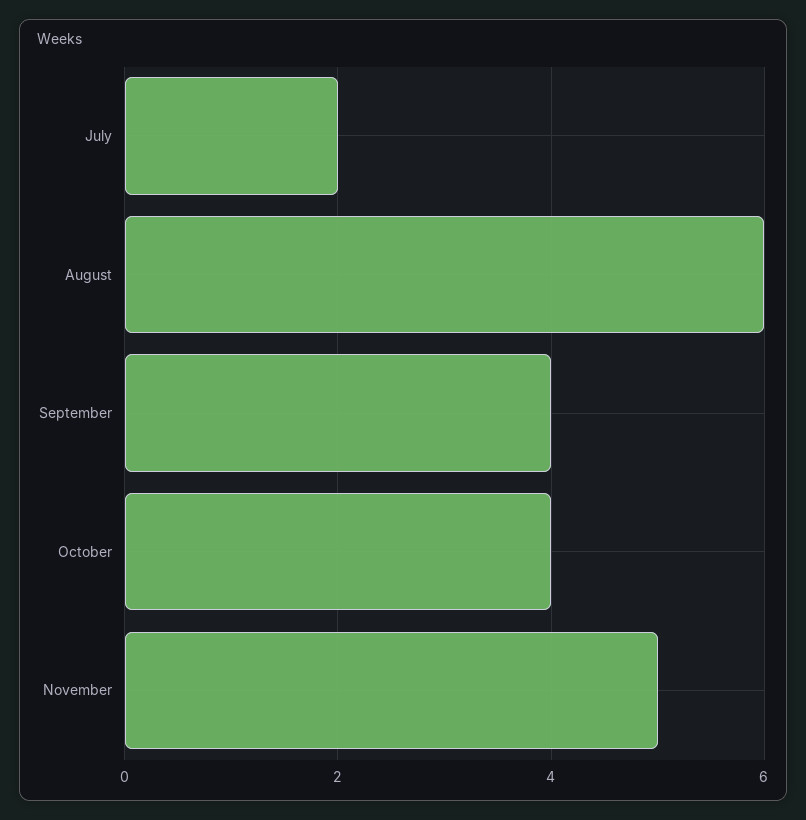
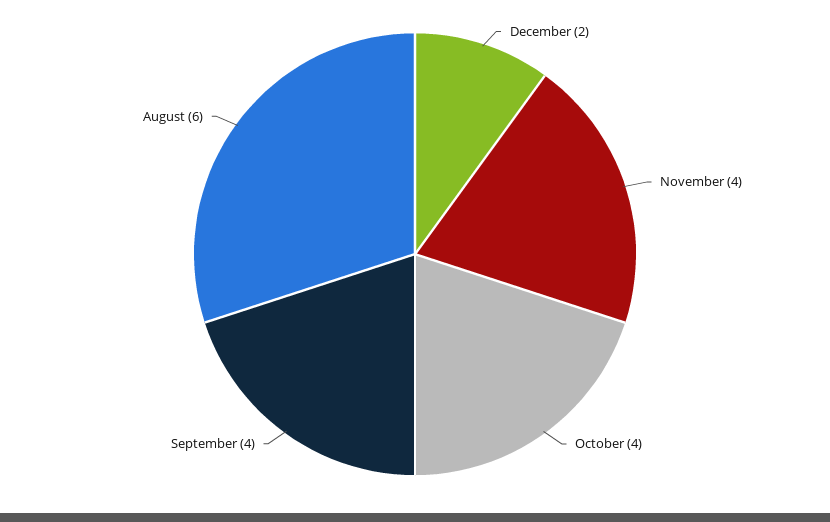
July: 2 -> none
November: 5 -> 4
December: none -> 2

